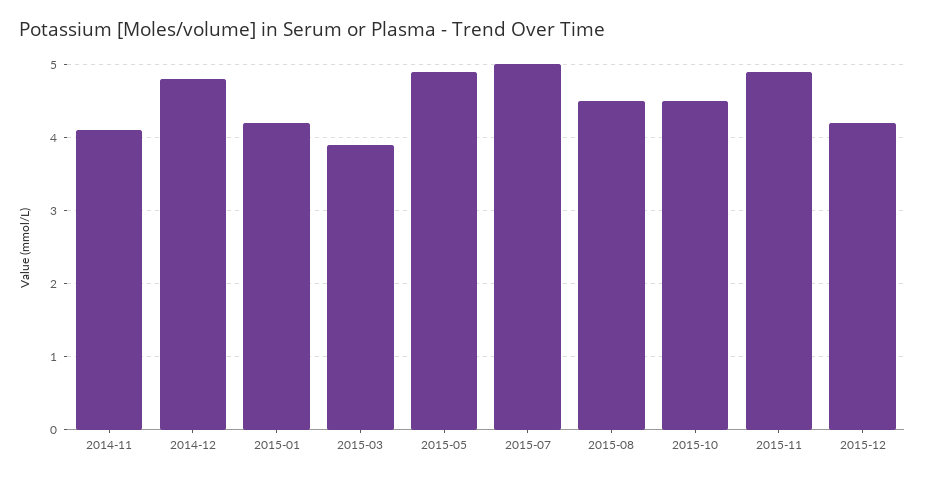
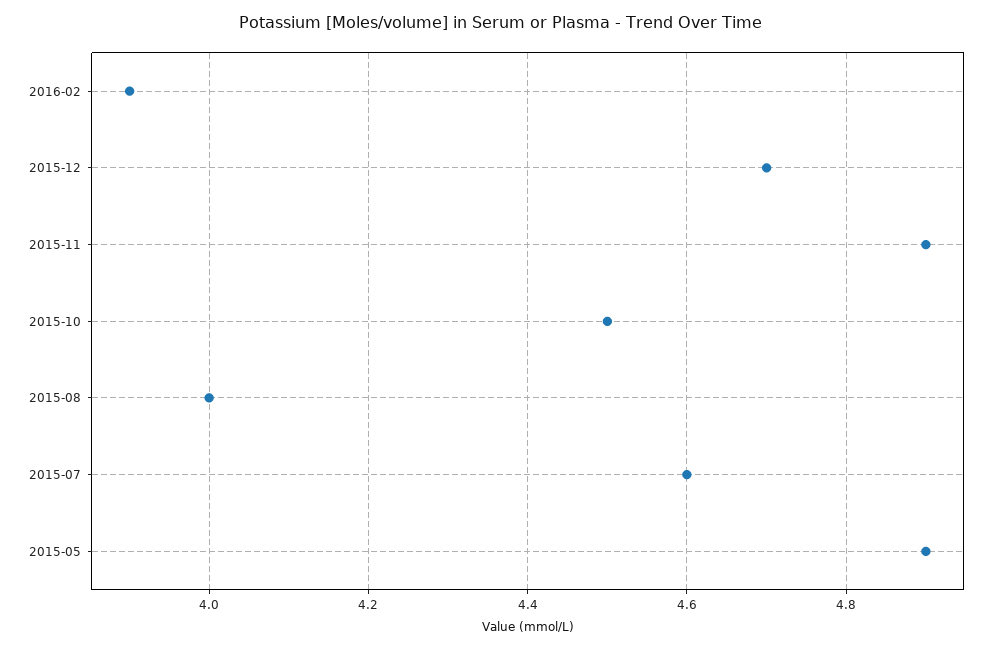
2014-11: 4.1 -> none
2014-12: 4.8 -> none
2015-01: 4.2 -> none
2015-03: 3.9 -> none
2015-07: 5 -> 4.6
2015-08: 4.5 -> 4
2015-12: 4.2 -> 4.7
2016-02: none -> 3.9

